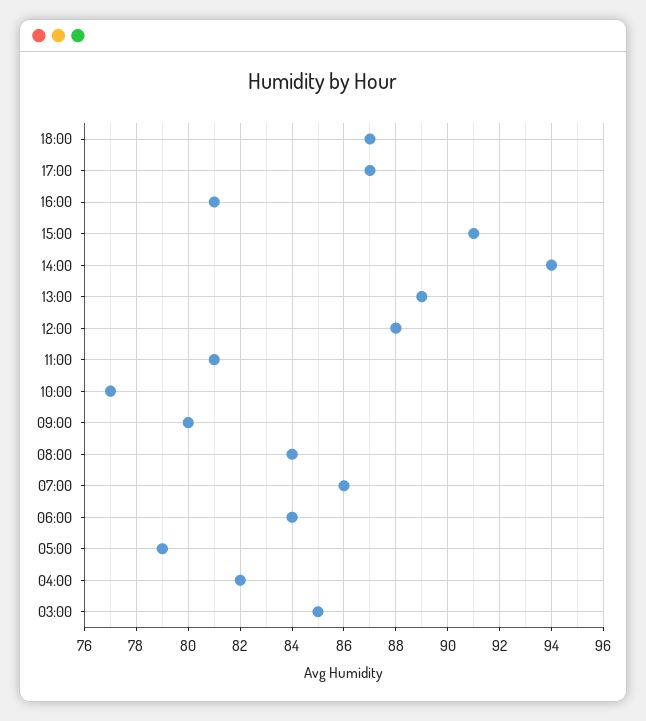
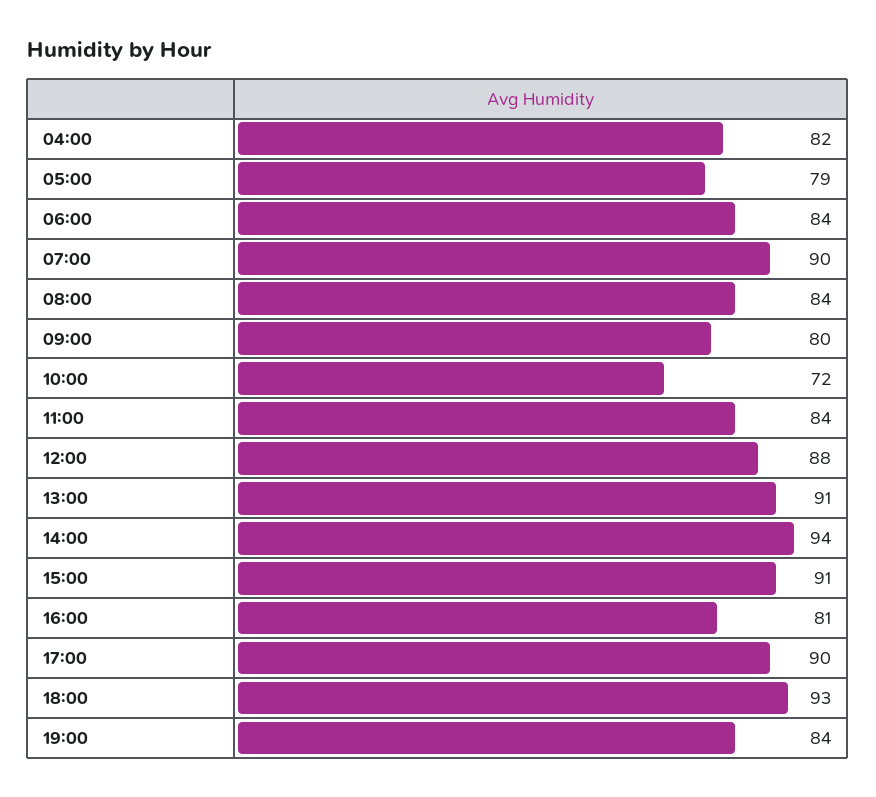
18:00: 87 -> 93
17:00: 87 -> 90
13:00: 89 -> 91
11:00: 81 -> 84
10:00: 77 -> 72
07:00: 86 -> 90
03:00: 85 -> none
19:00: none -> 84

